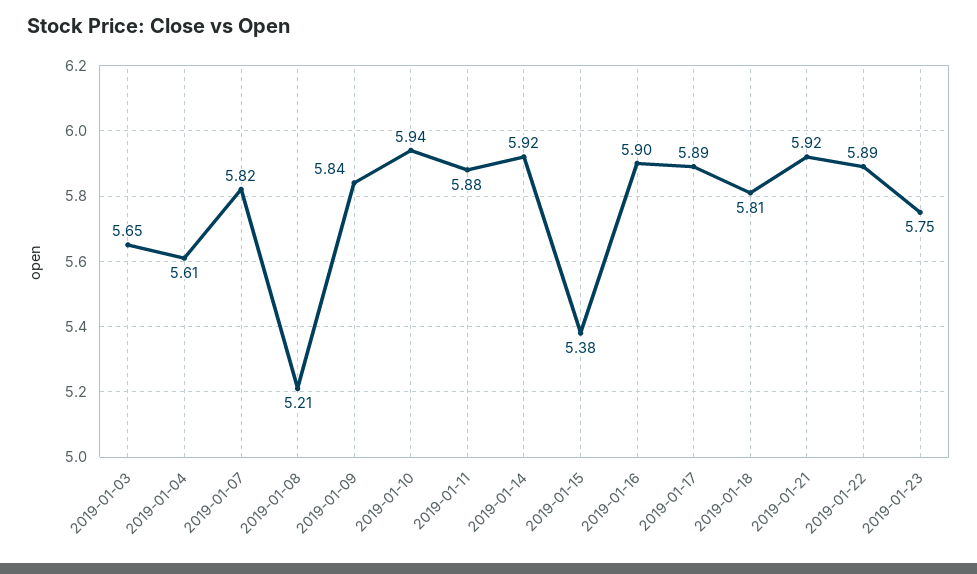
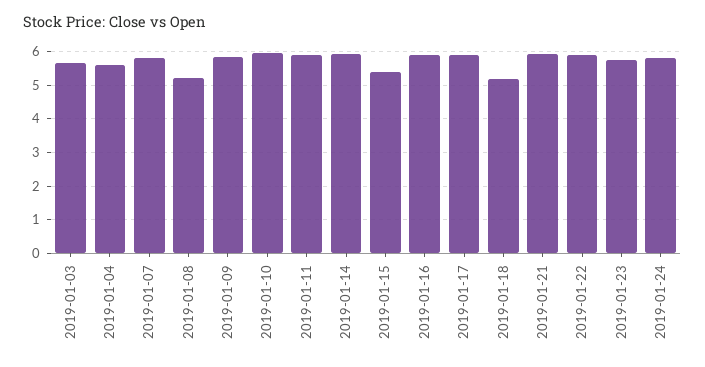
2019-01-18: 5.81 -> 5.2
2019-01-24: none -> 5.8

